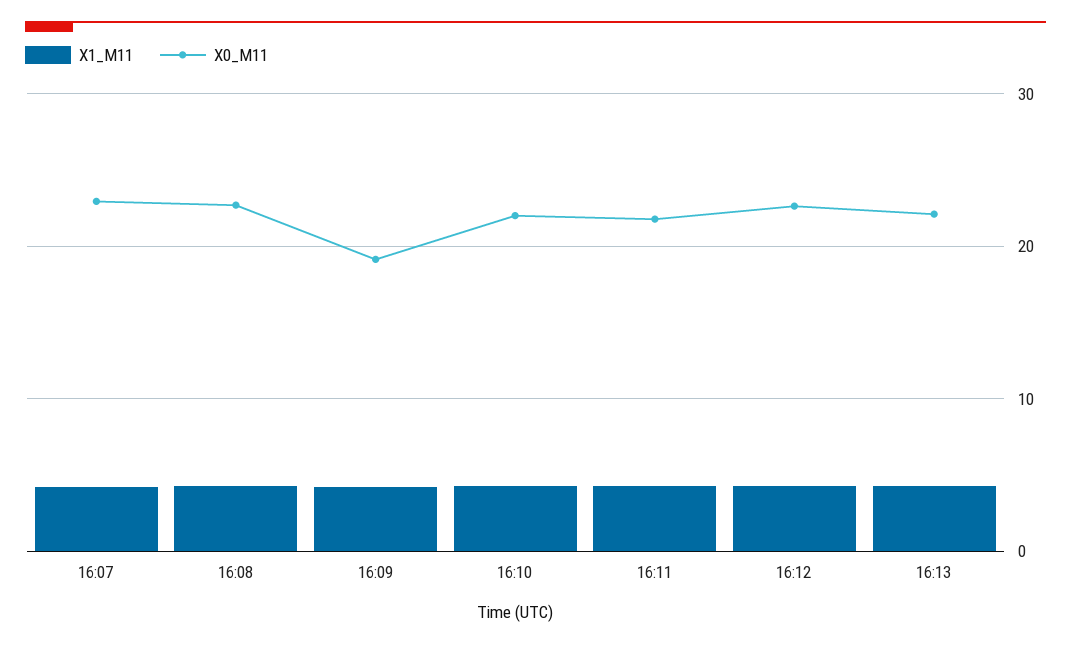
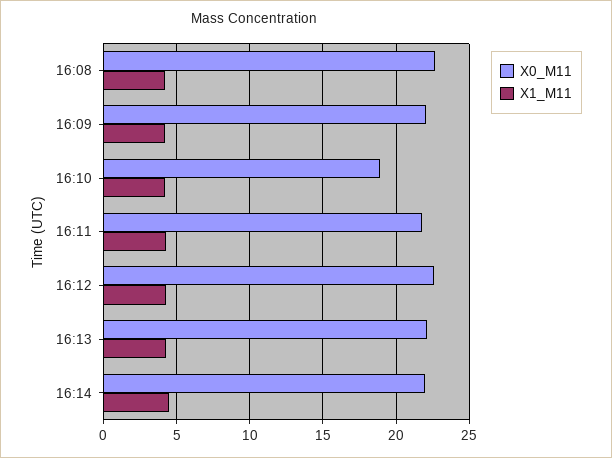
X1_M11, 16:07: 4 -> none
X0_M11, 16:07: 23 -> none
X0_M11, 16:09: 19 -> 22
X0_M11, 16:10: 22 -> 19
X0_M11, 16:14: none -> 22
X1_M11, 16:14: none -> 4.5

